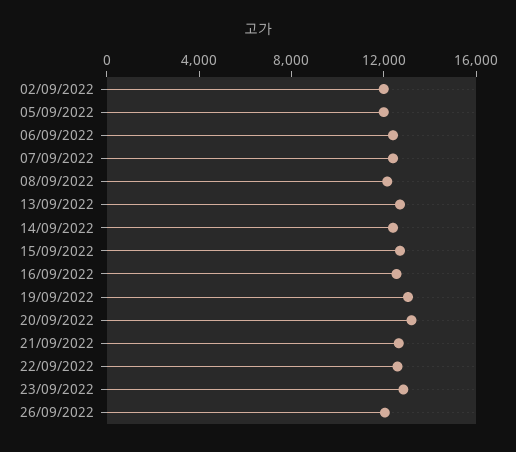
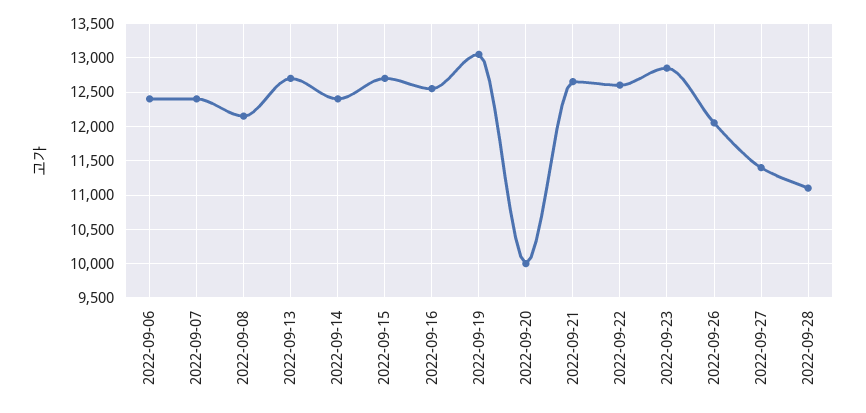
02/09/2022: 12000 -> none
05/09/2022: 12000 -> none
20/09/2022: 13000 -> 10000
2022-09-27: none -> 11400
2022-09-28: none -> 11100

